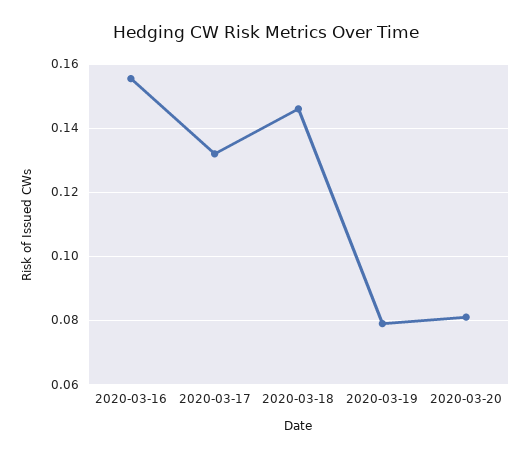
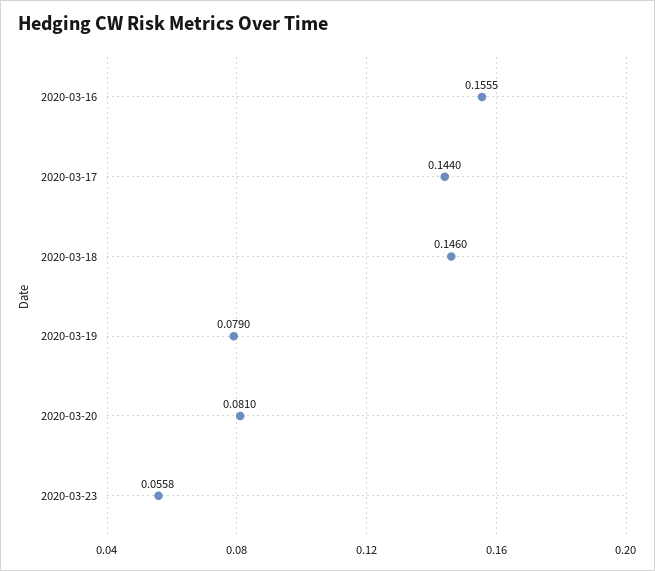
2020-03-17: 0.132 -> 0.144
2020-03-23: none -> 0.0558

